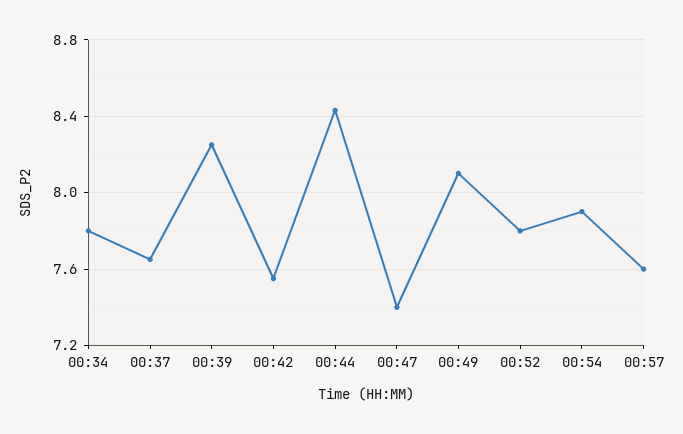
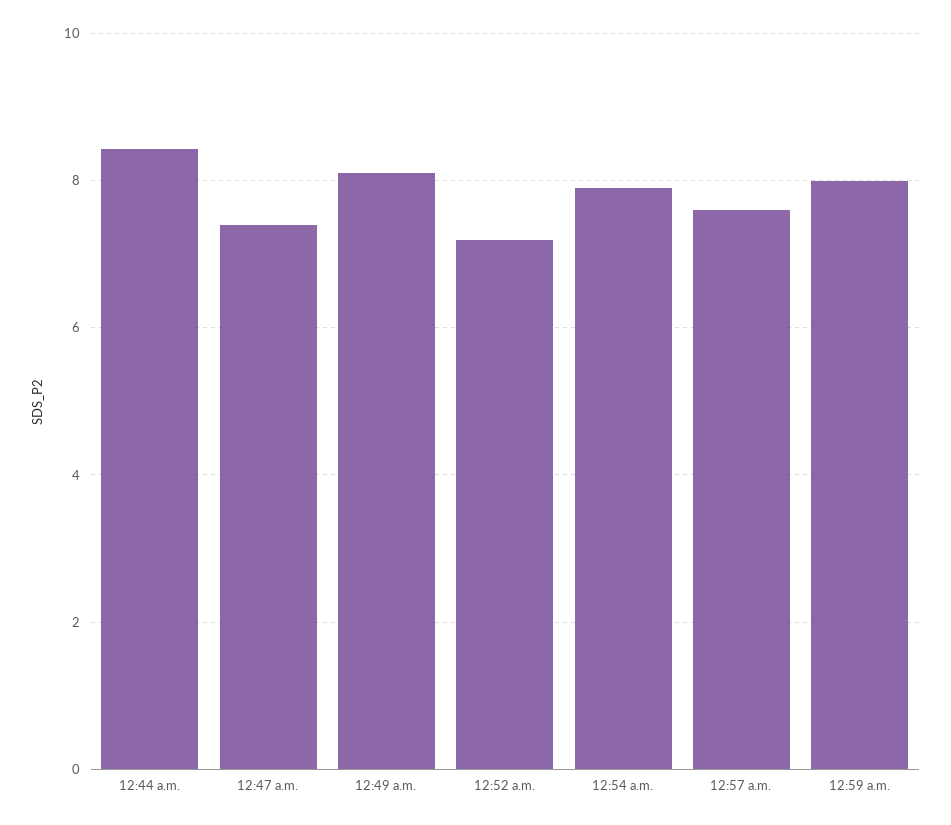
00:34: 7.8 -> none
00:37: 7.65 -> none
00:39: 8.25 -> none
00:42: 7.55 -> none
00:52: 7.8 -> 7.2
12:59 a.m.: none -> 8

